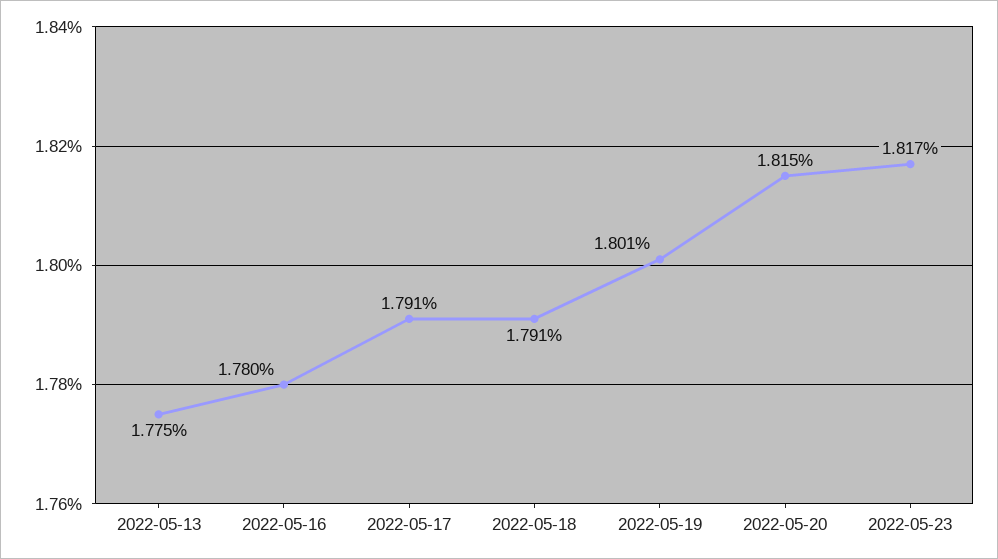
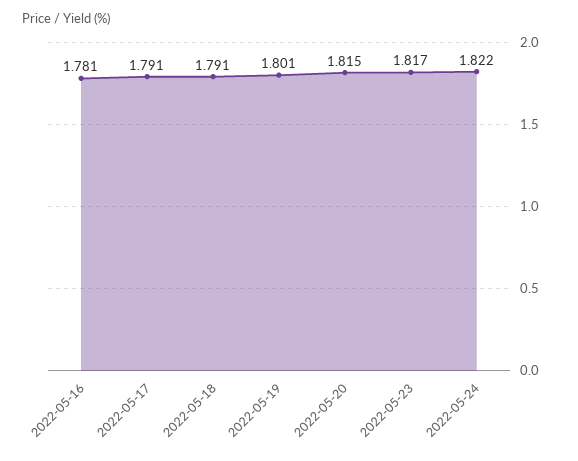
2022-05-13: 1.775 -> none
2022-05-16: 1.78 -> 1.781
2022-05-24: none -> 1.822

